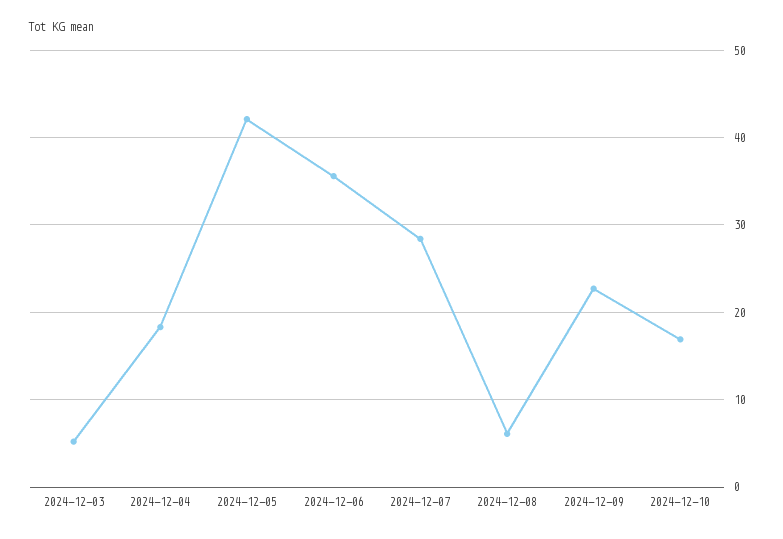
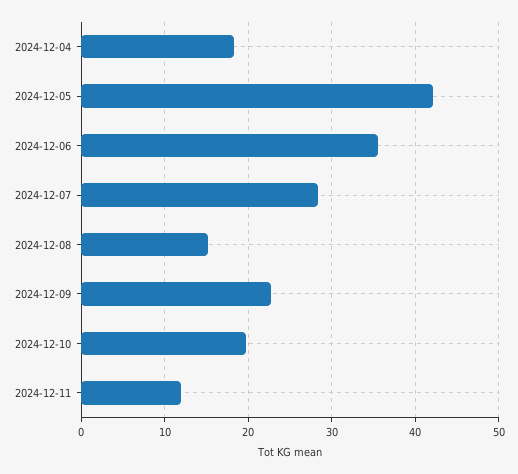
2024-12-03: 5 -> none
2024-12-08: 6 -> 15
2024-12-10: 17 -> 20
2024-12-11: none -> 12

